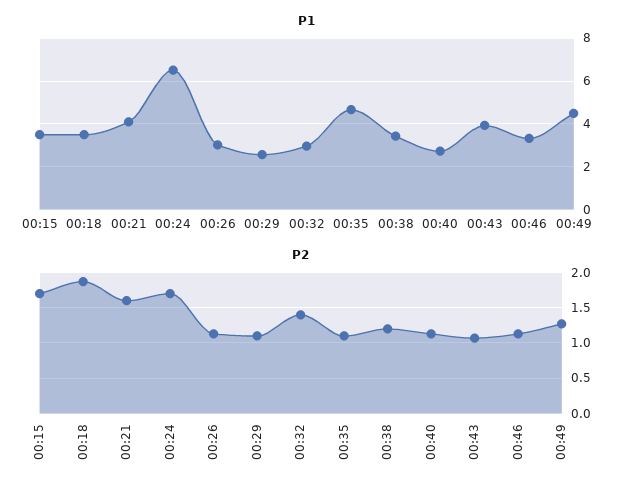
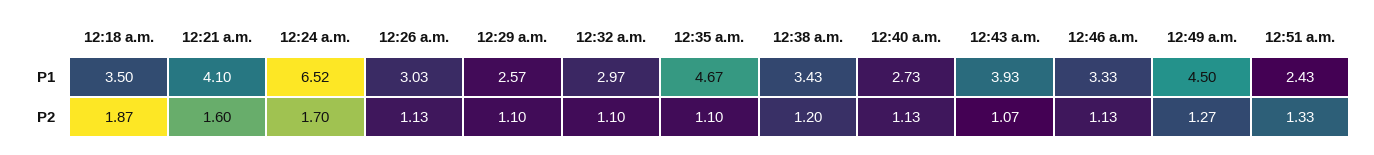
P1, 00:15: 3.5 -> none
P2, 00:15: 1.7 -> none
P2, 00:32: 1.4 -> 1.1
P1, 12:51 a.m.: none -> 2.43
P2, 12:51 a.m.: none -> 1.33

